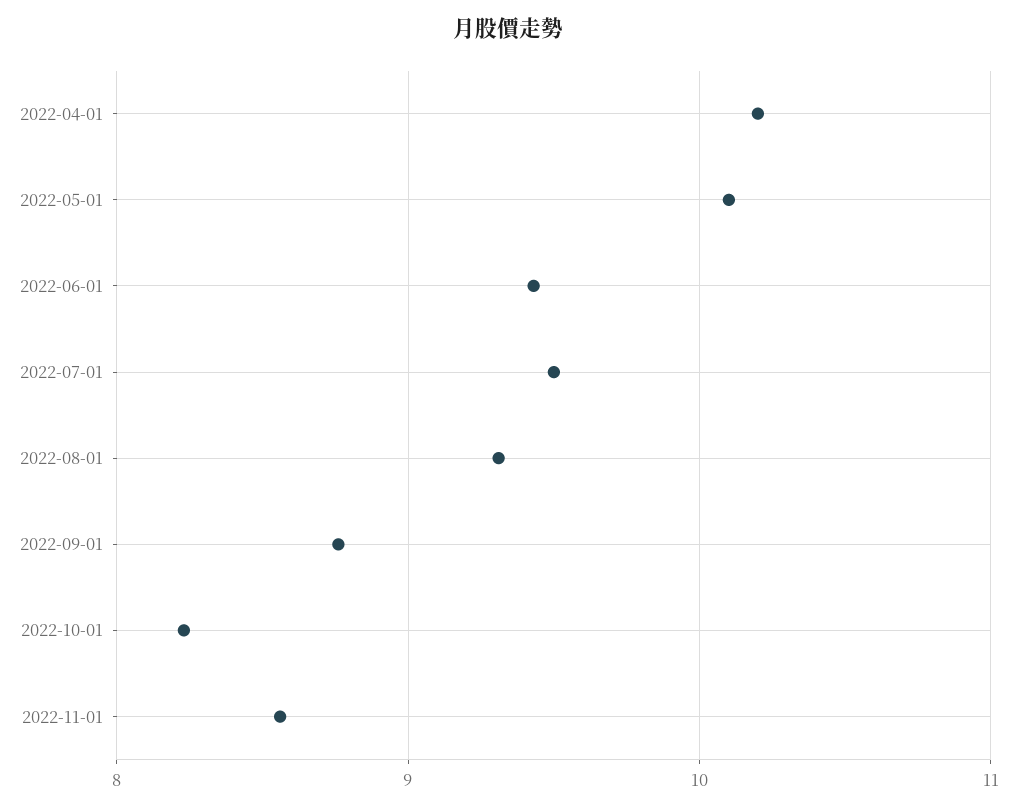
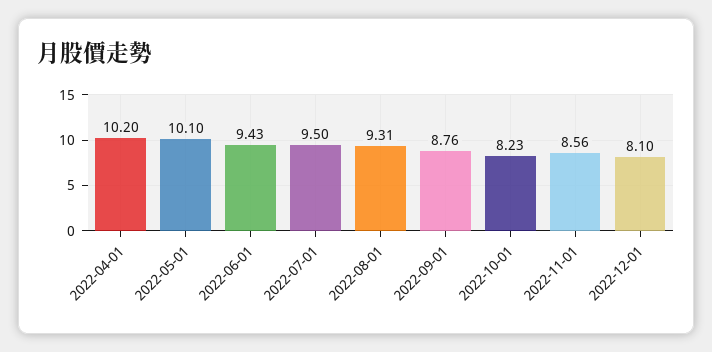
2022-12-01: none -> 8.1

